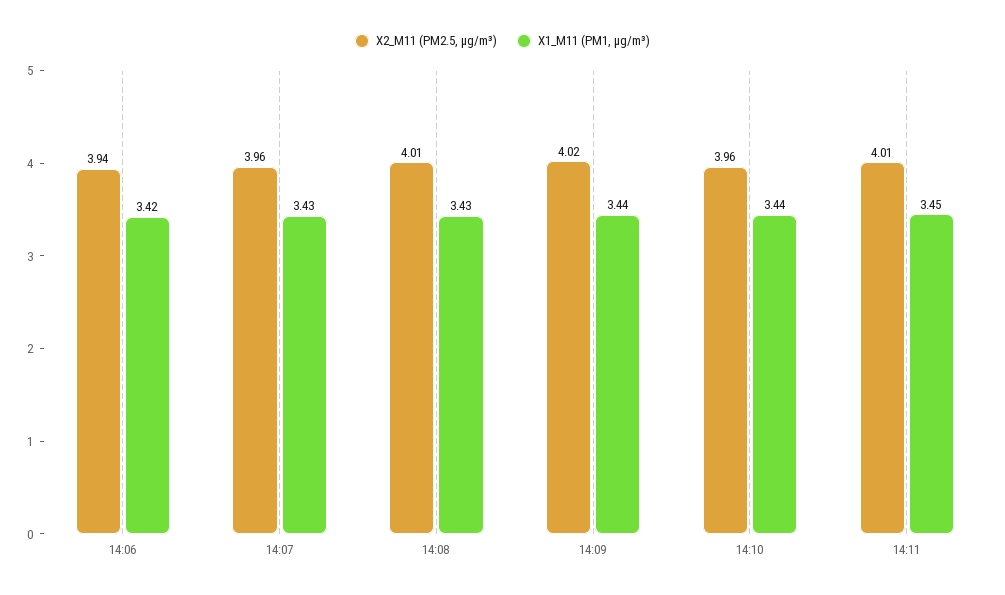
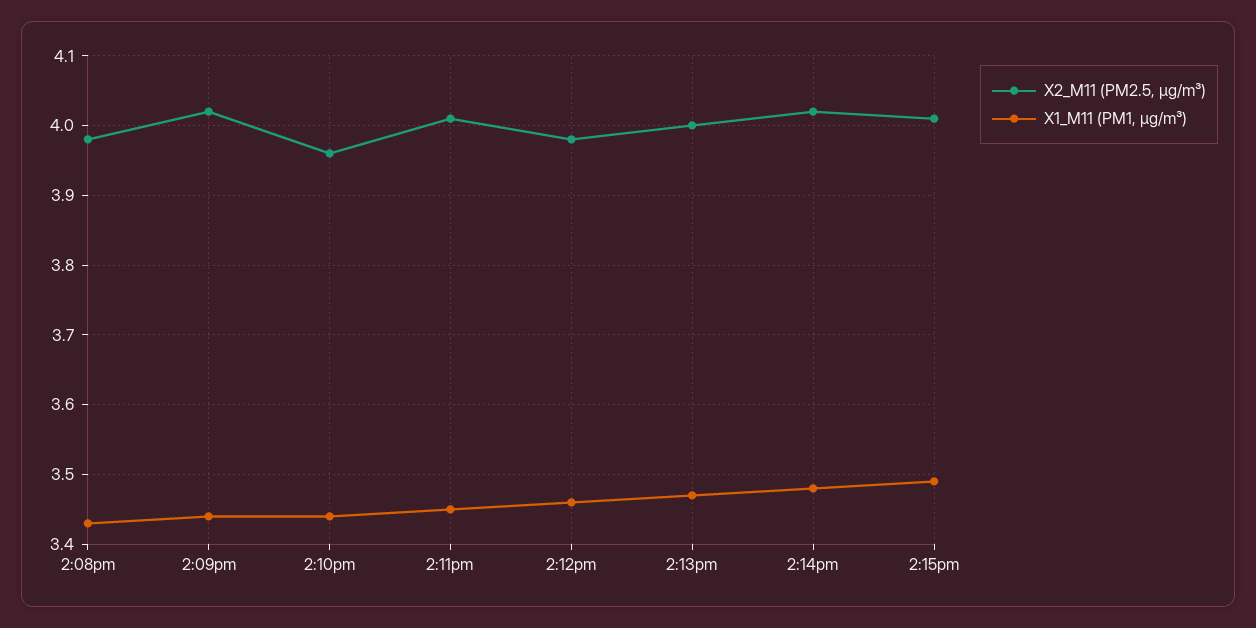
X2_M11 (PM2.5, μg/m³), 14:06: 3.94 -> none
X1_M11 (PM1, μg/m³), 14:06: 3.42 -> none
X2_M11 (PM2.5, μg/m³), 14:07: 3.96 -> none
X1_M11 (PM1, μg/m³), 14:07: 3.43 -> none
X2_M11 (PM2.5, μg/m³), 14:08: 4.01 -> 3.98
X2_M11 (PM2.5, μg/m³), 2:12pm: none -> 3.98
X1_M11 (PM1, μg/m³), 2:12pm: none -> 3.46
X2_M11 (PM2.5, μg/m³), 2:13pm: none -> 4
X1_M11 (PM1, μg/m³), 2:13pm: none -> 3.47
X2_M11 (PM2.5, μg/m³), 2:14pm: none -> 4.02
X1_M11 (PM1, μg/m³), 2:14pm: none -> 3.48
X2_M11 (PM2.5, μg/m³), 2:15pm: none -> 4.01
X1_M11 (PM1, μg/m³), 2:15pm: none -> 3.49

